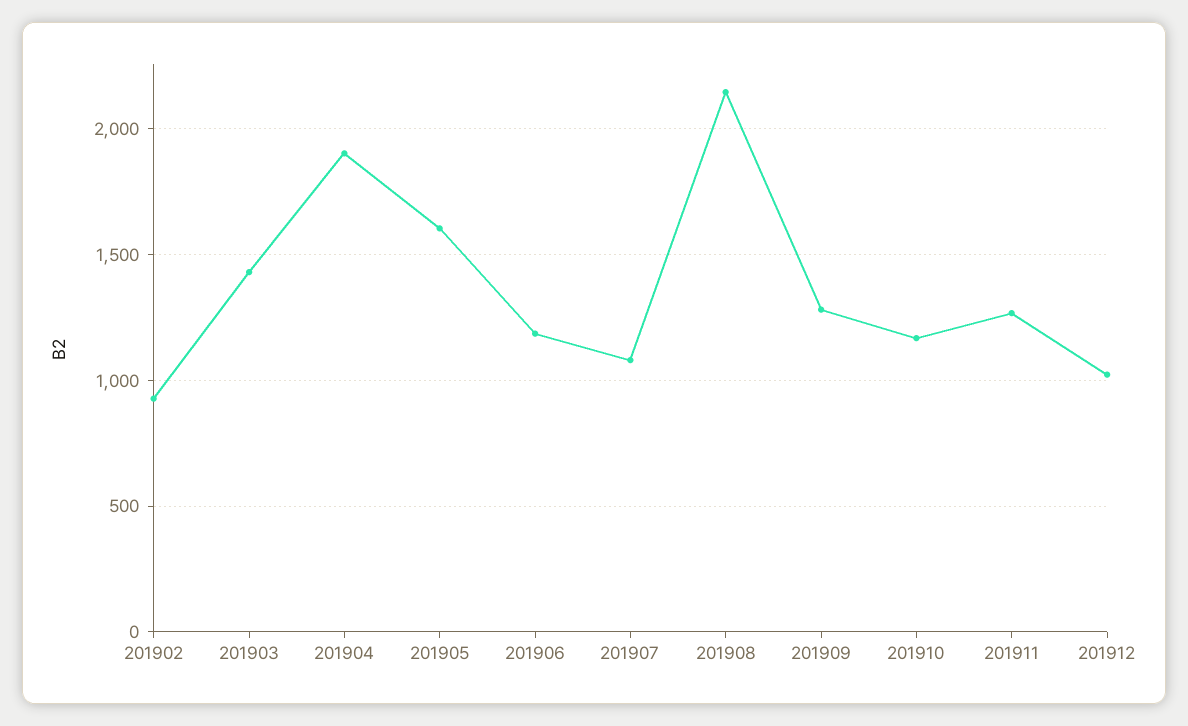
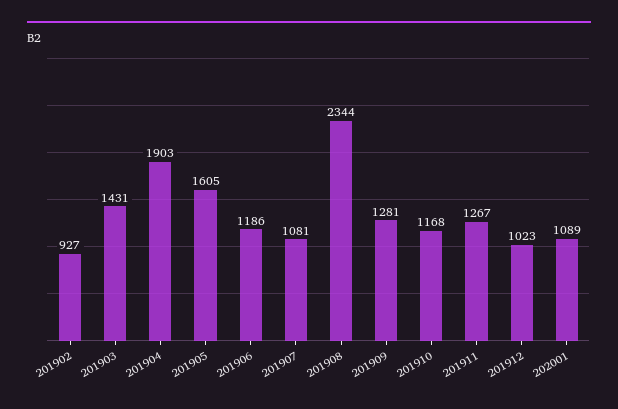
201908: 2150 -> 2344
202001: none -> 1089

